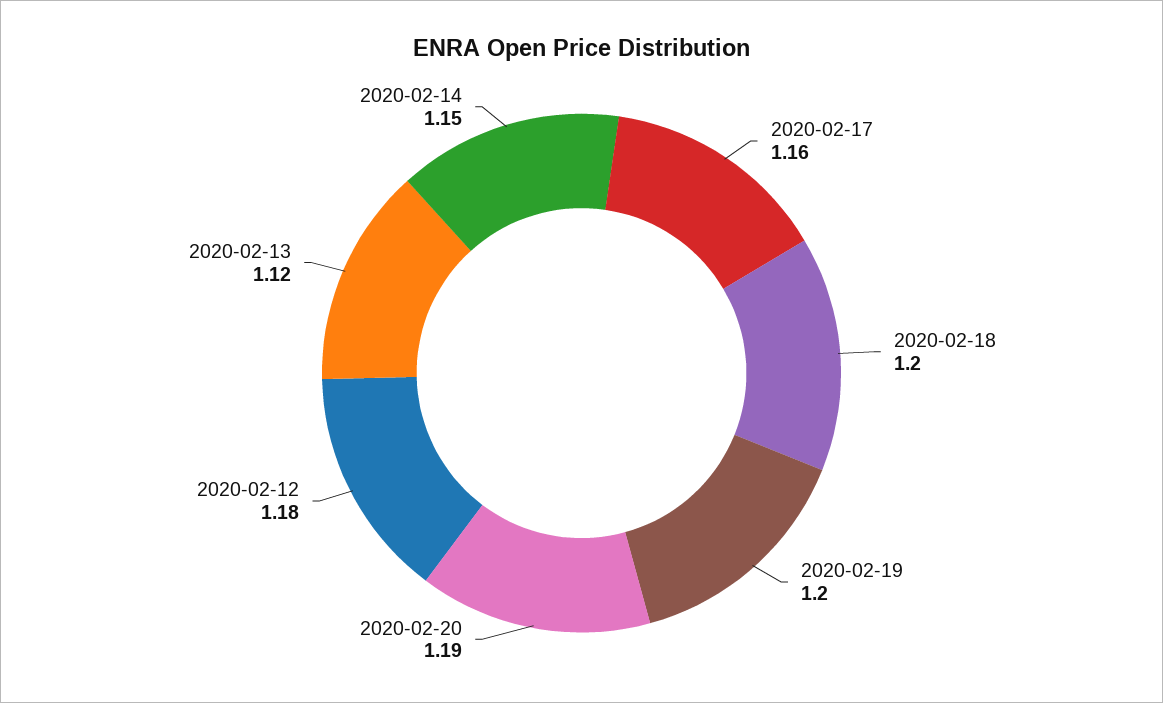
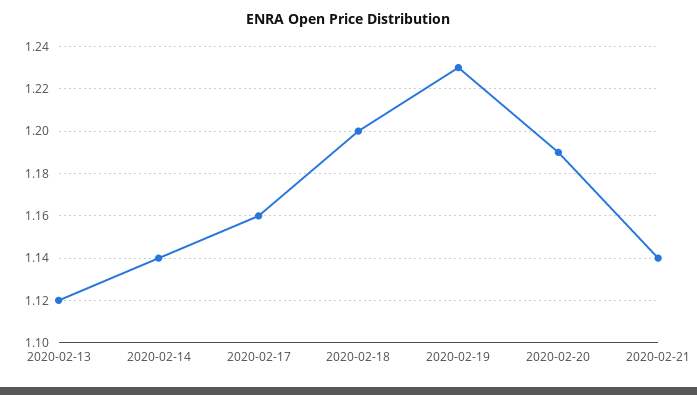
2020-02-19: 1.2 -> 1.23
2020-02-12: 1.18 -> none
2020-02-14: 1.15 -> 1.14
2020-02-21: none -> 1.14

